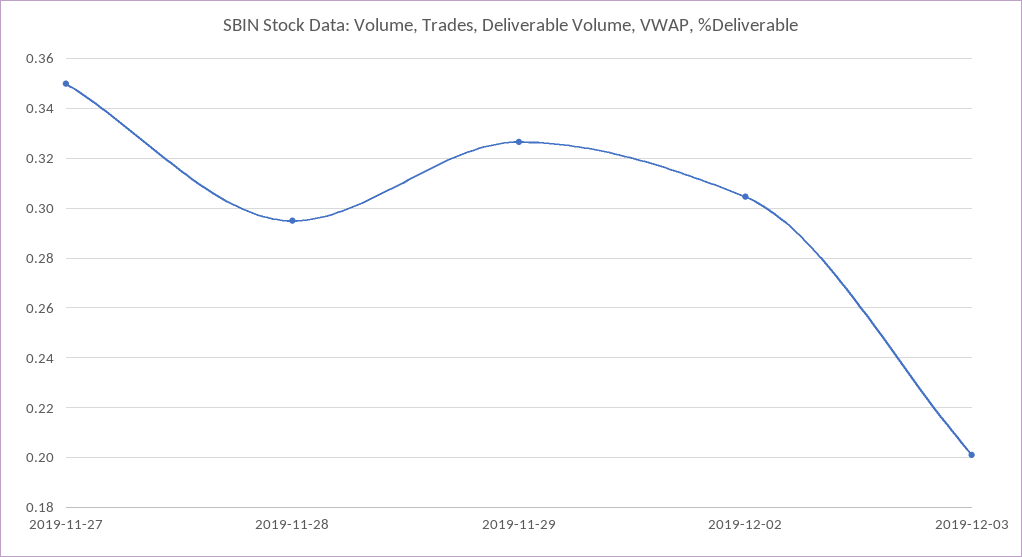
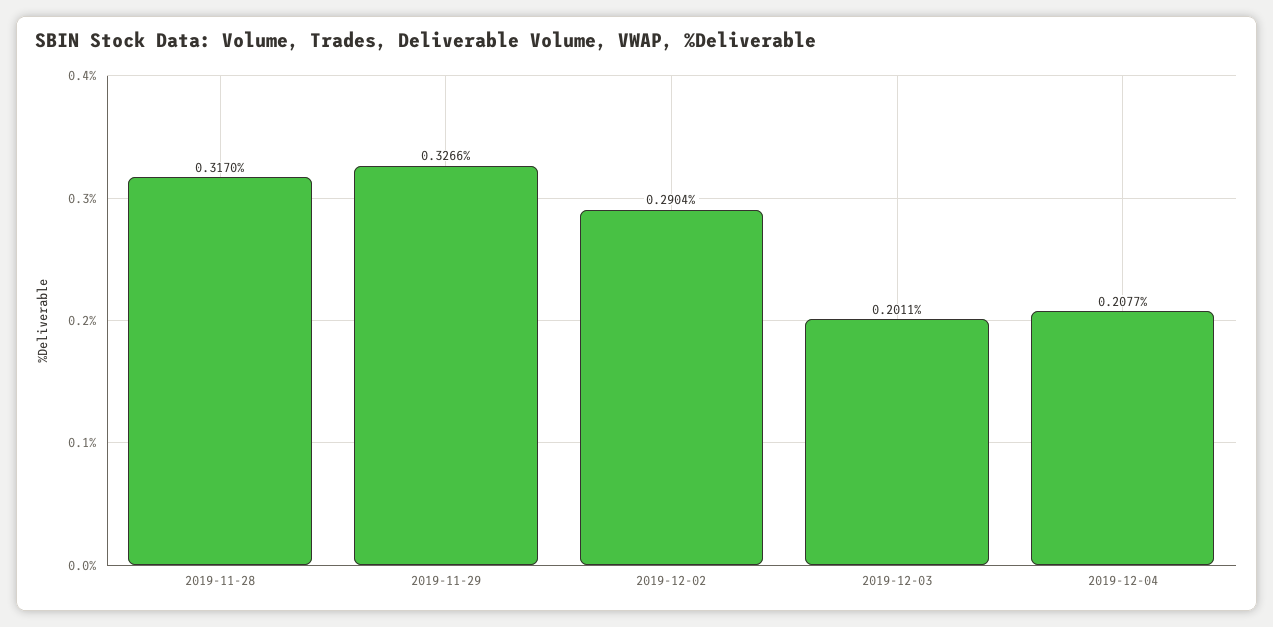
2019-11-27: 0.35 -> none
2019-11-28: 0.295 -> 0.317
2019-12-02: 0.305 -> 0.2904
2019-12-04: none -> 0.2077

